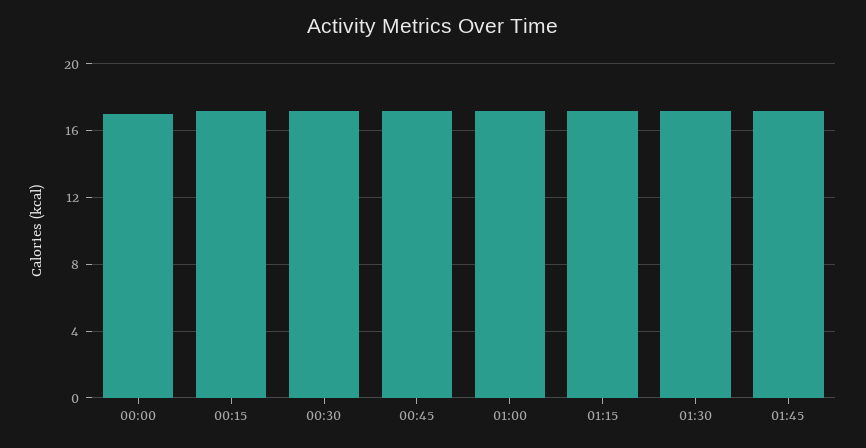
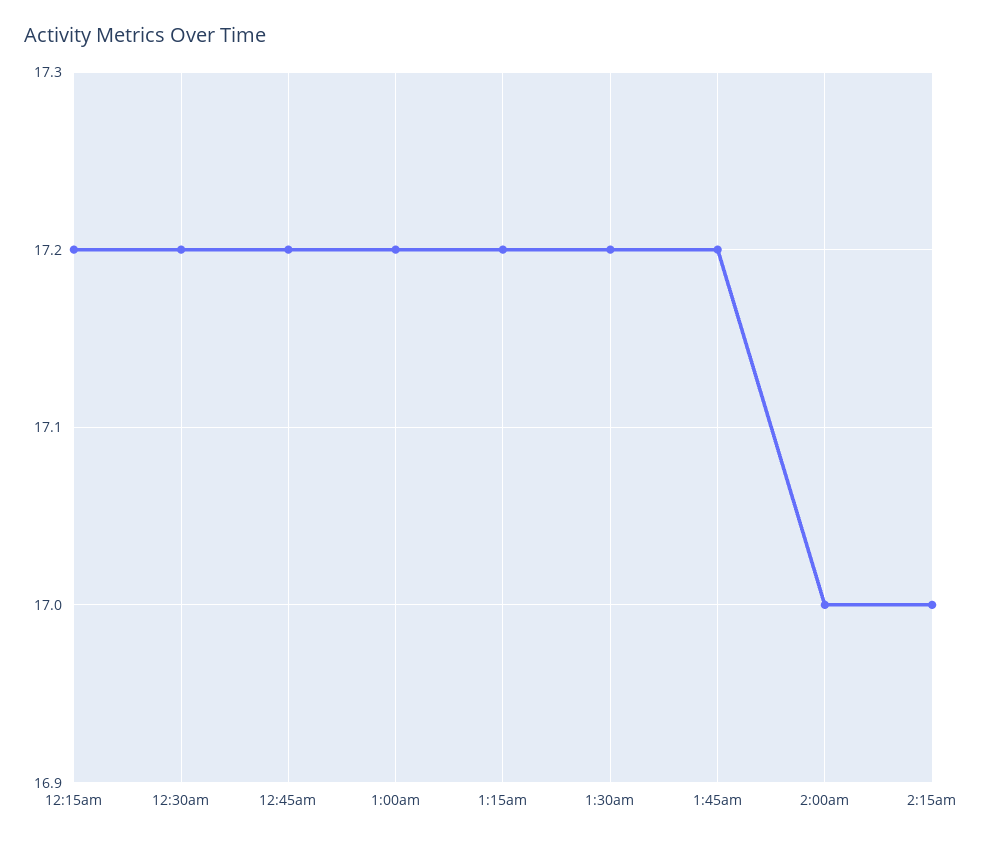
00:00: 17 -> none
2:00am: none -> 17
2:15am: none -> 17

